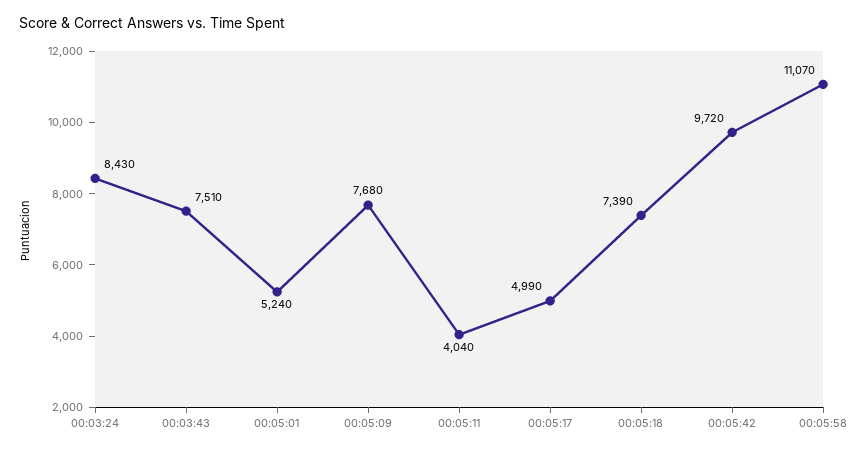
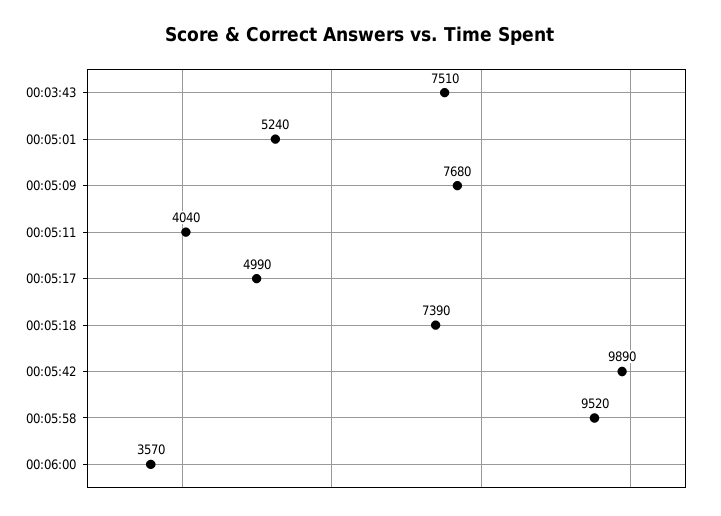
00:03:24: 8430 -> none
00:05:42: 9720 -> 9890
00:05:58: 11070 -> 9520
00:06:00: none -> 3570

